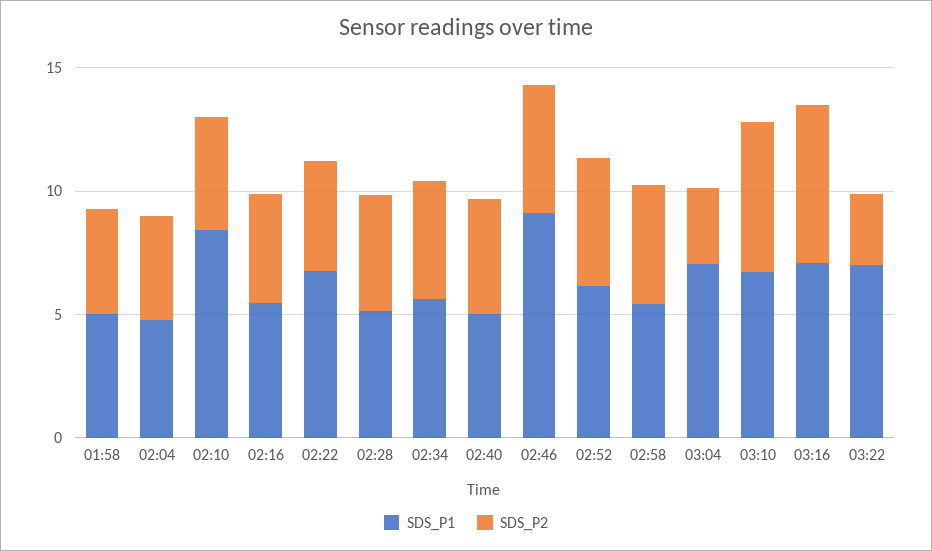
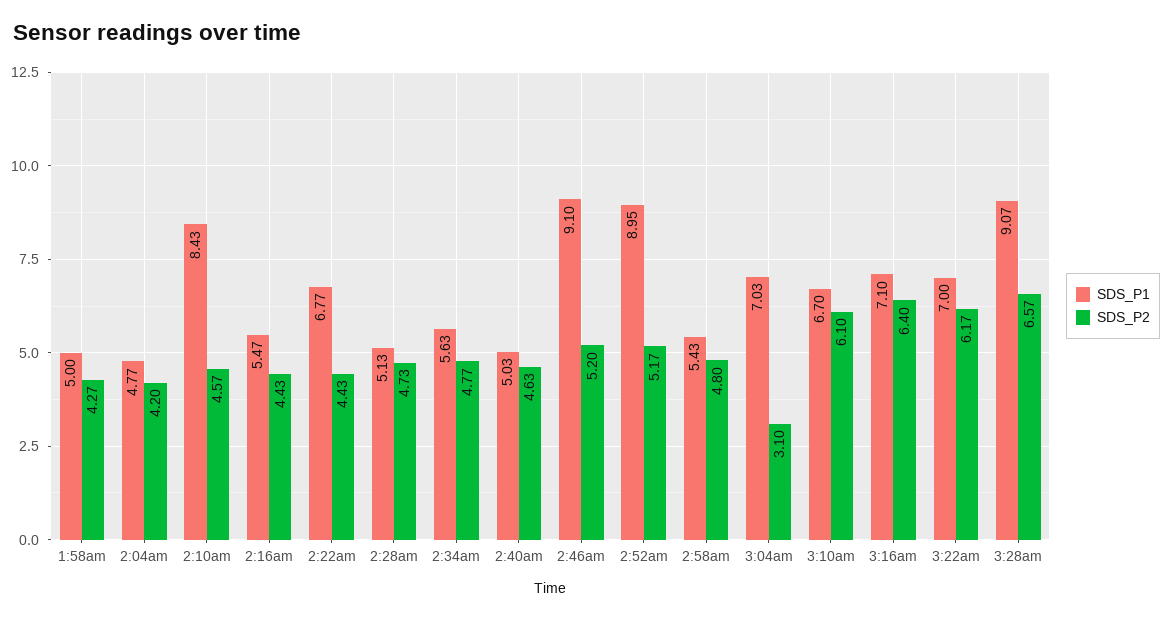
SDS_P1, 02:52: 6 -> 8.95
SDS_P2, 03:22: 3 -> 6.17
SDS_P1, 3:28am: none -> 9.07
SDS_P2, 3:28am: none -> 6.57

